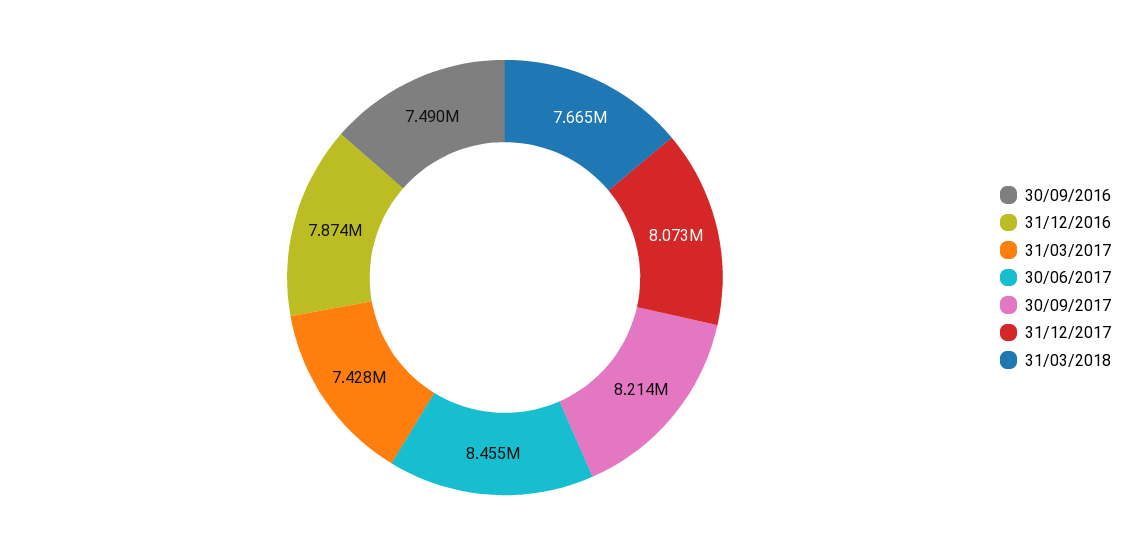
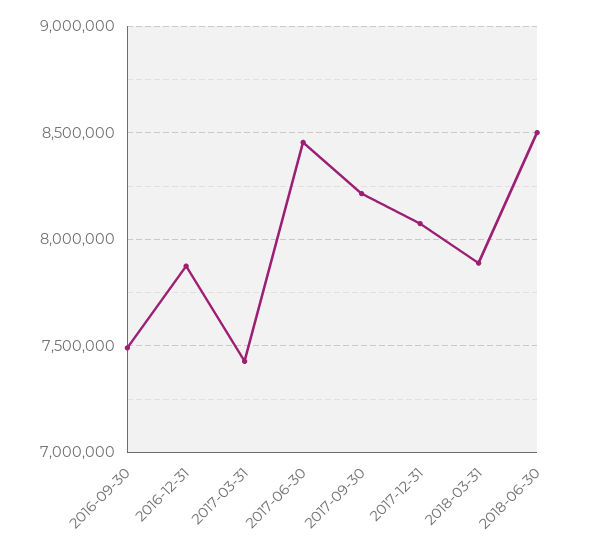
31/03/2018: 7665000 -> 7900000
2018-06-30: none -> 8500000

